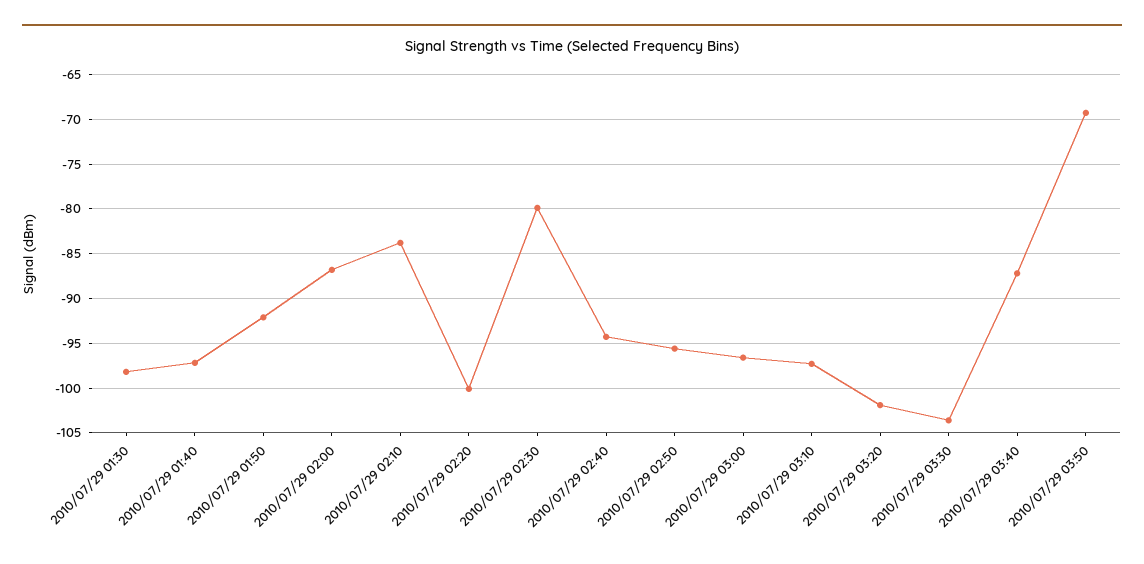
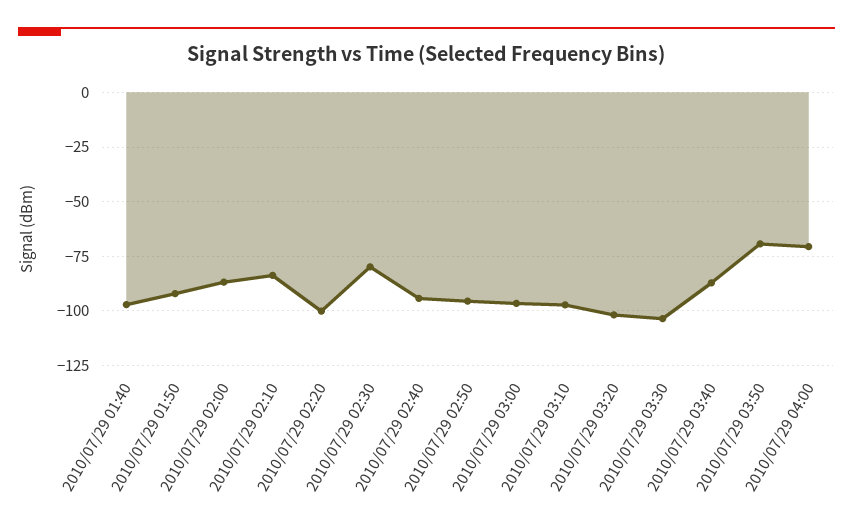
2010/07/29 01:30: -98 -> none
2010/07/29 04:00: none -> -70

